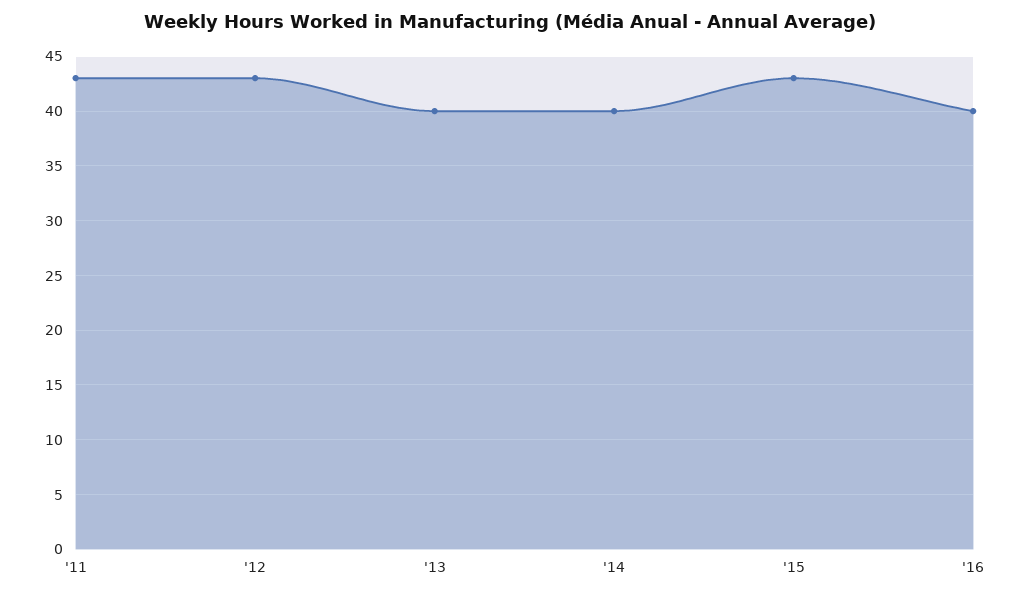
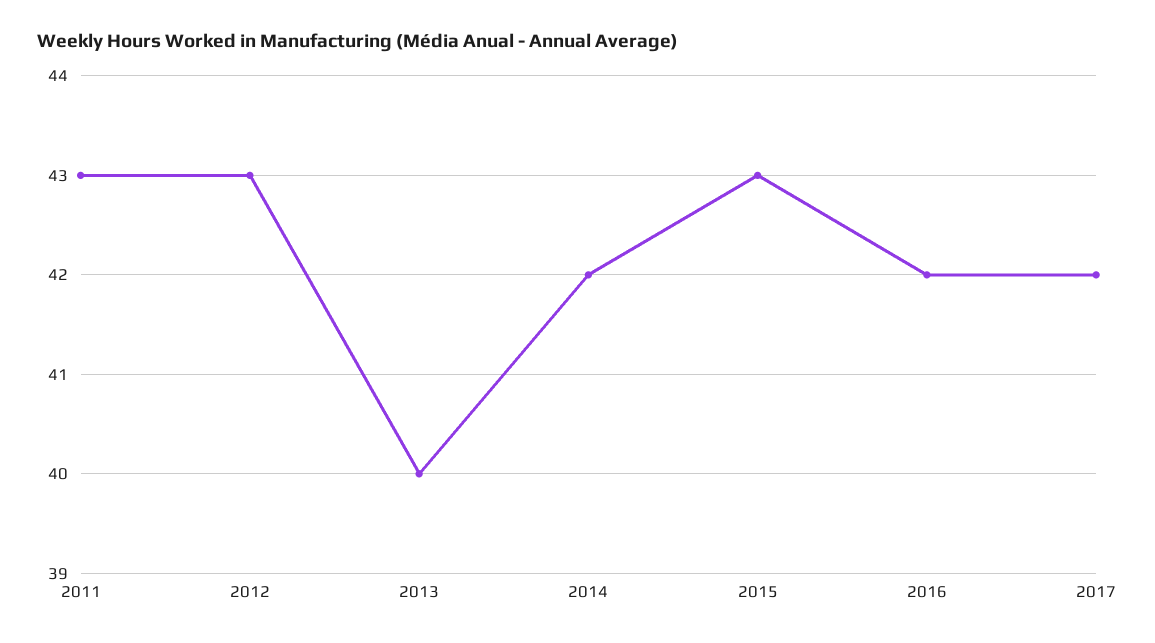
'14: 40 -> 42
'16: 40 -> 42
2017: none -> 42

